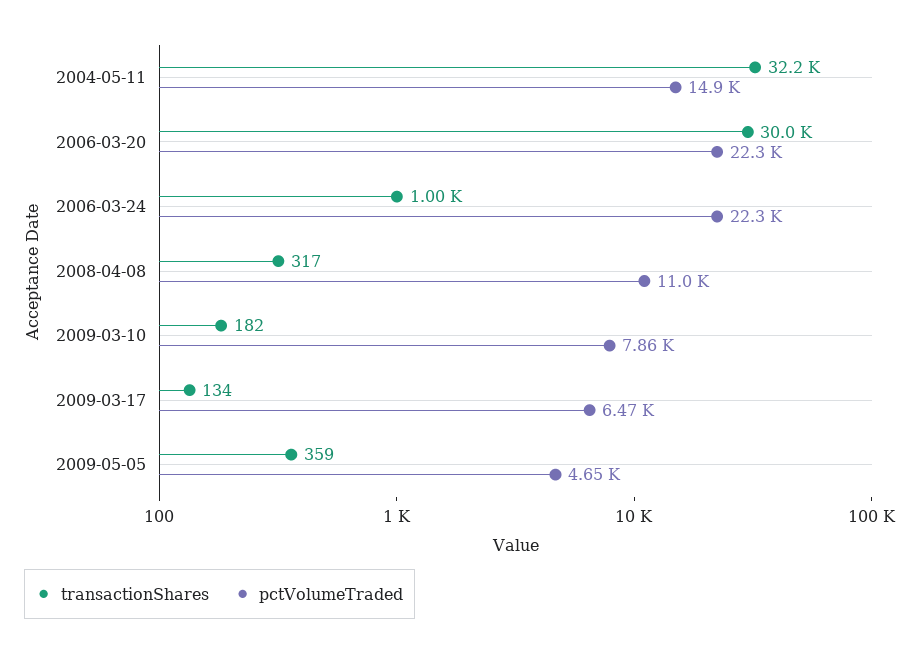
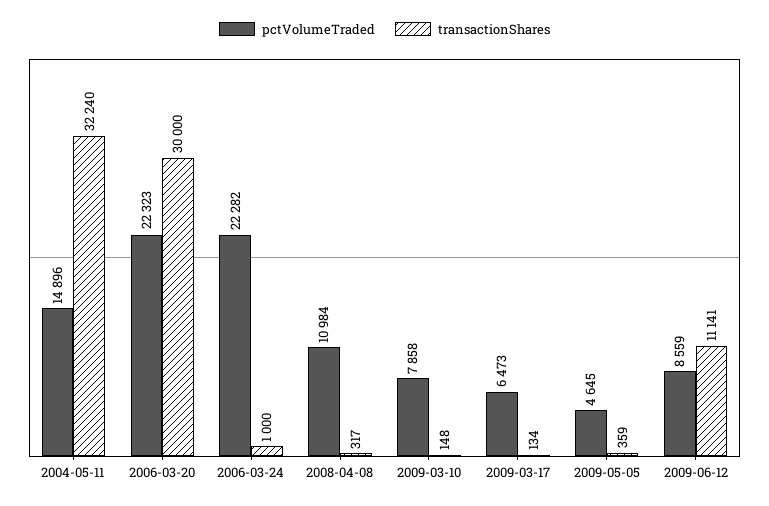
transactionShares, 2009-03-10: 182 -> 148
pctVolumeTraded, 2009-06-12: none -> 8559
transactionShares, 2009-06-12: none -> 11141

